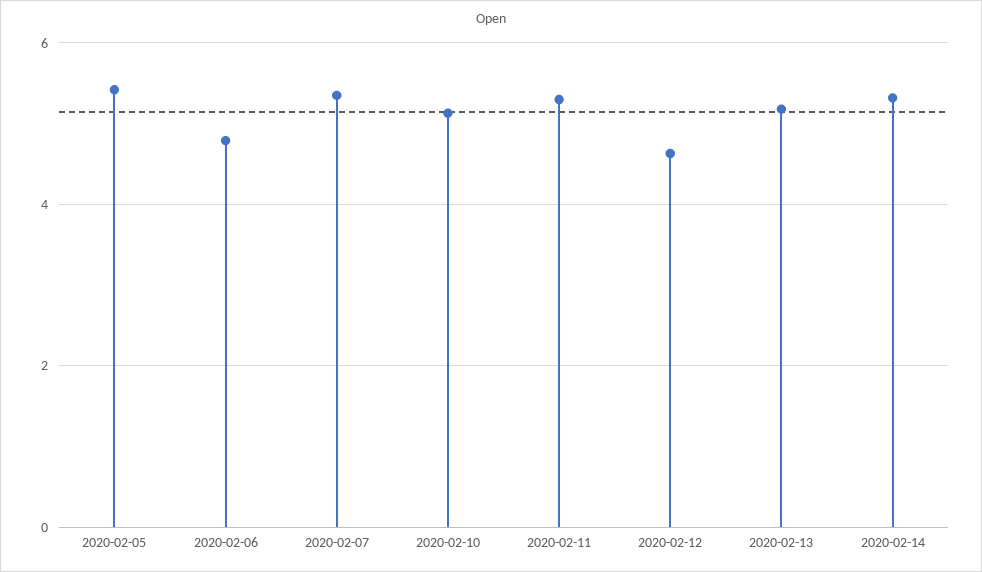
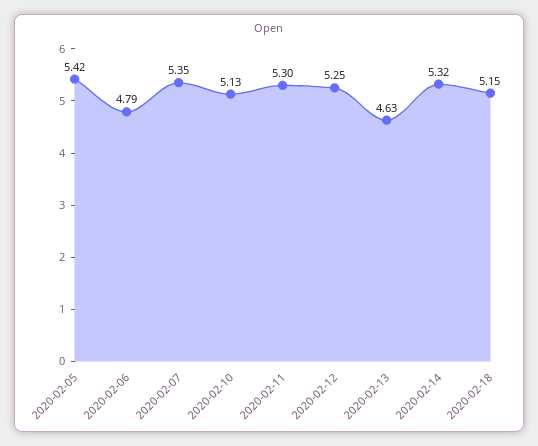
2020-02-12: 4.6 -> 5.25
2020-02-13: 5.2 -> 4.63
2020-02-18: none -> 5.15

